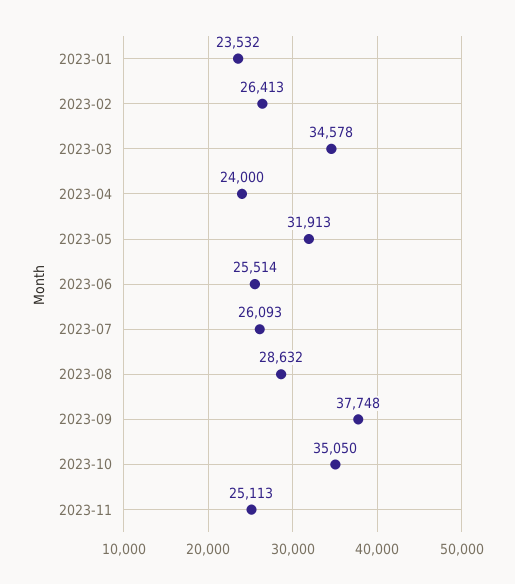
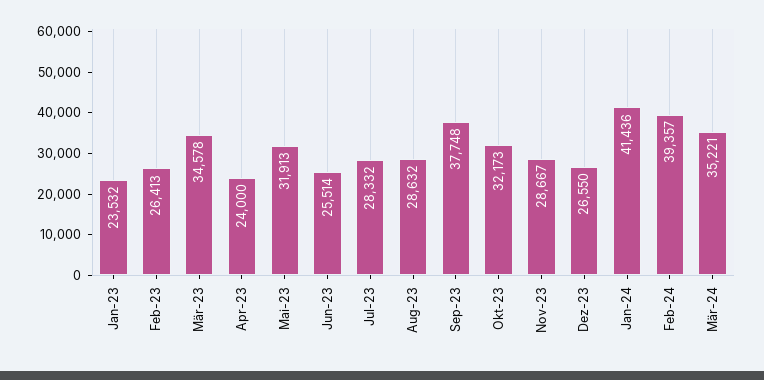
2023-07: 26093 -> 28332
2023-10: 35050 -> 32173
2023-11: 25113 -> 28667
Dez-23: none -> 26550
Jan-24: none -> 41436
Feb-24: none -> 39357
Mär-24: none -> 35221

